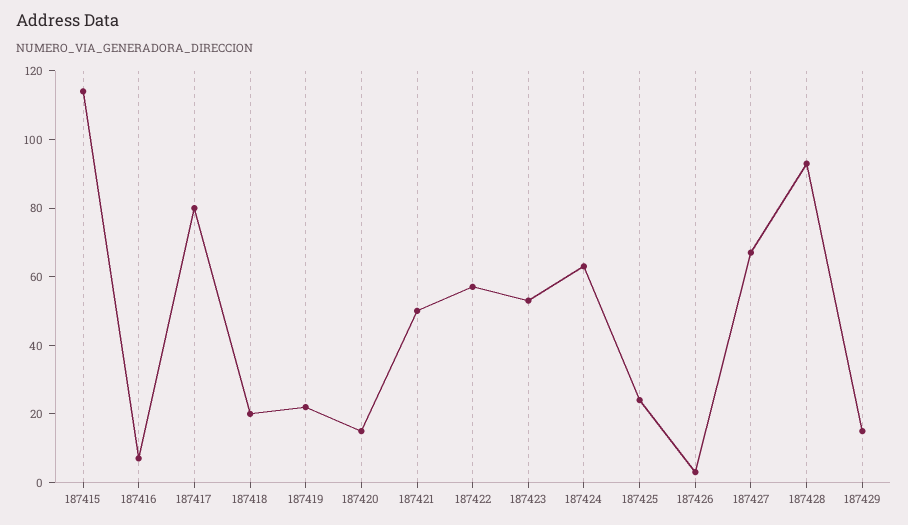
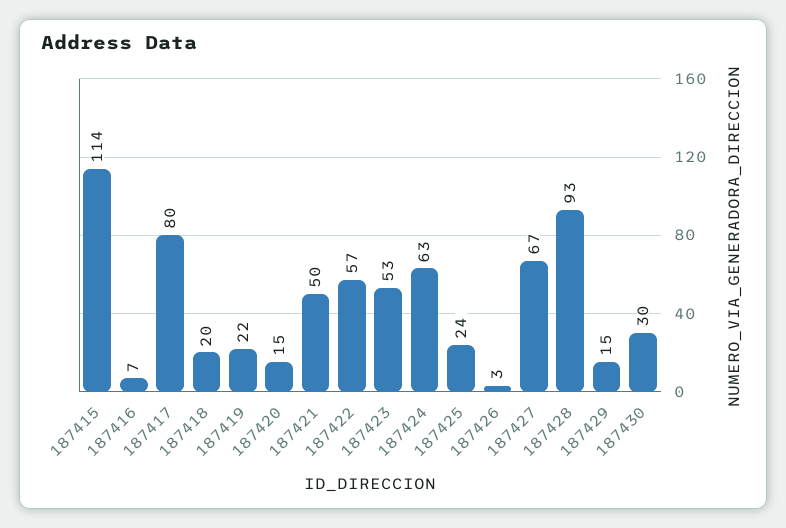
187430: none -> 30

